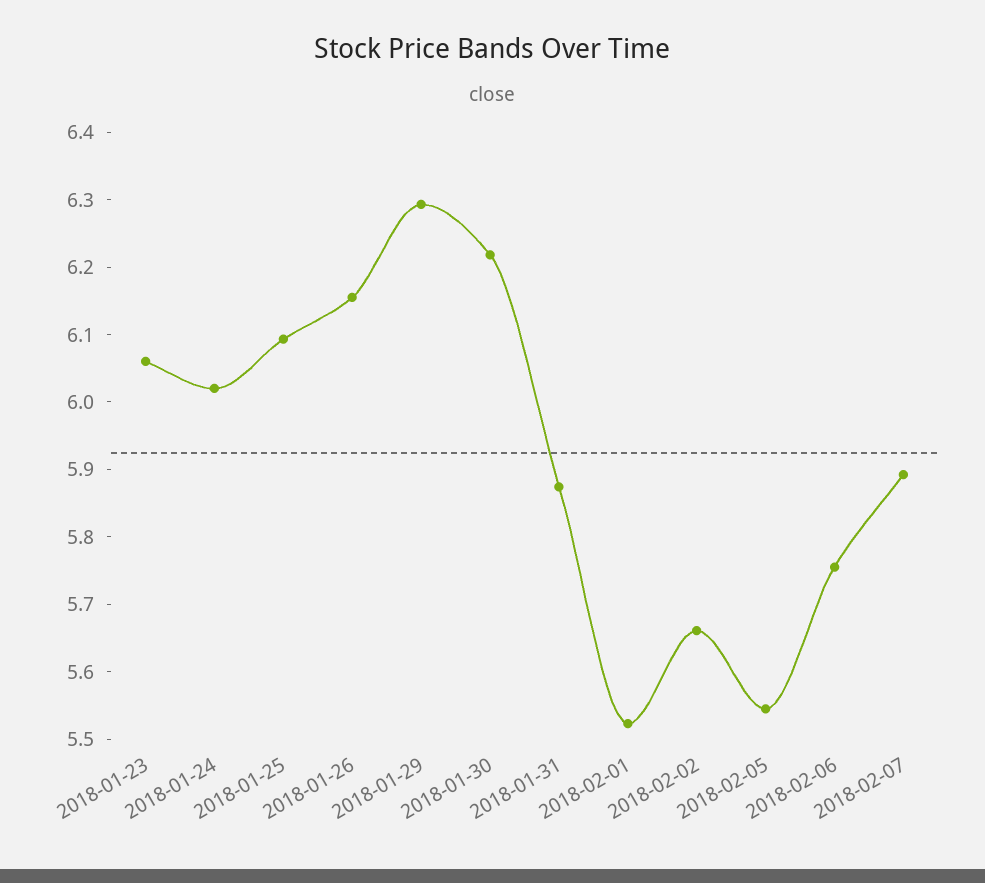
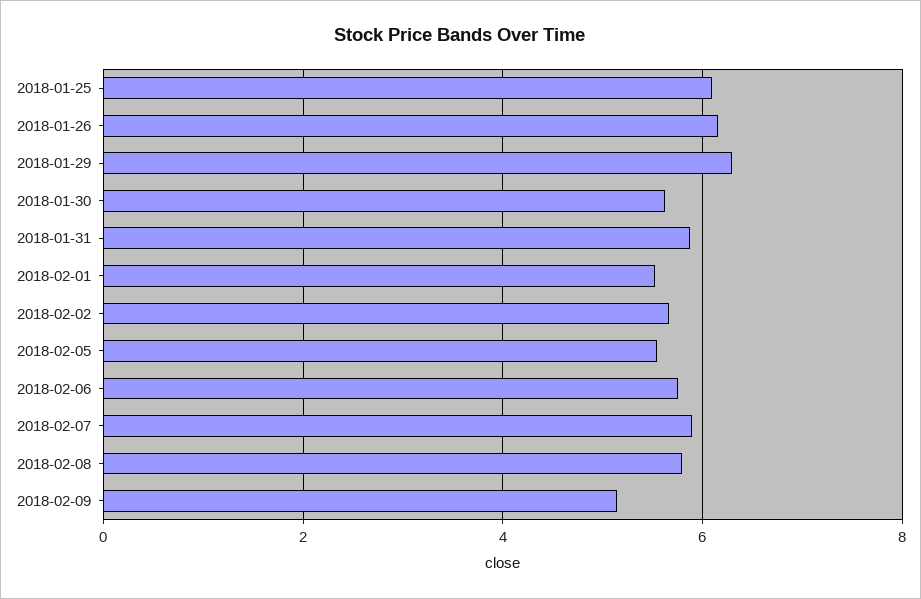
2018-01-23: 6.06 -> none
2018-01-24: 6.02 -> none
2018-01-30: 6.22 -> 5.6
2018-02-08: none -> 5.8
2018-02-09: none -> 5.2

